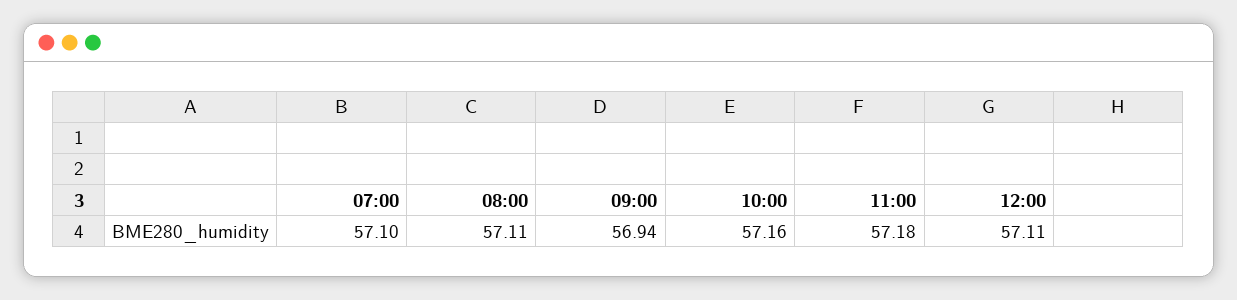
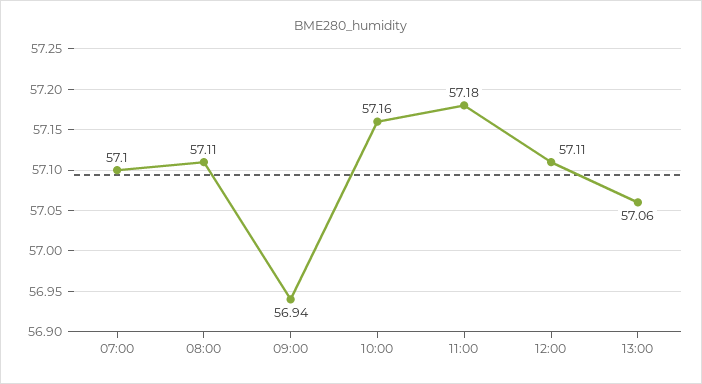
13:00: none -> 57.06

